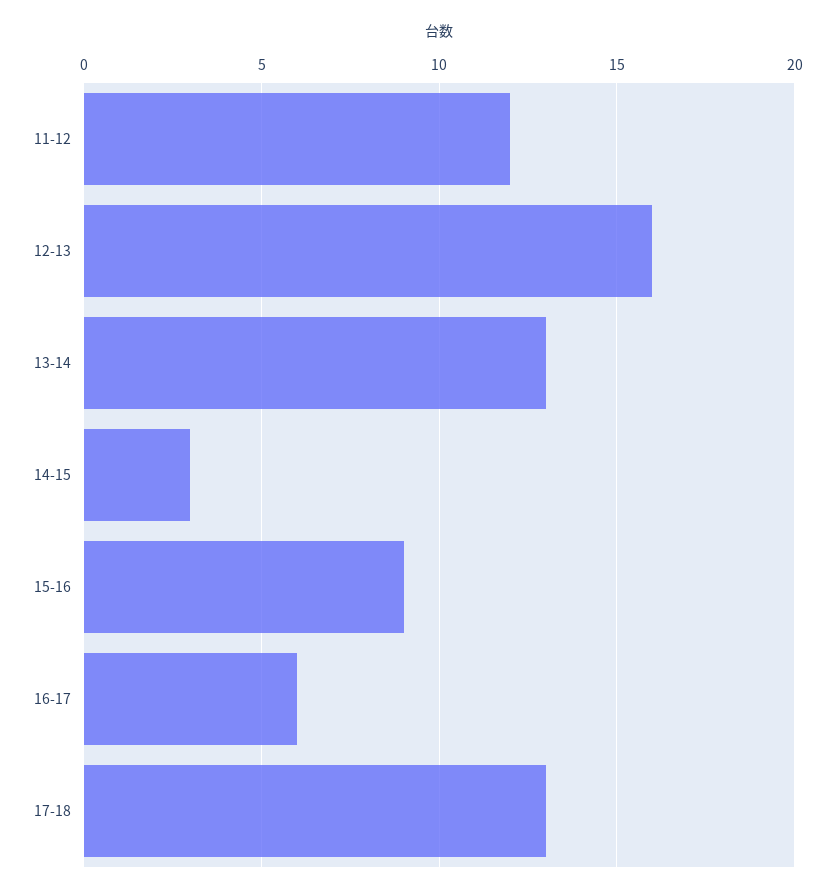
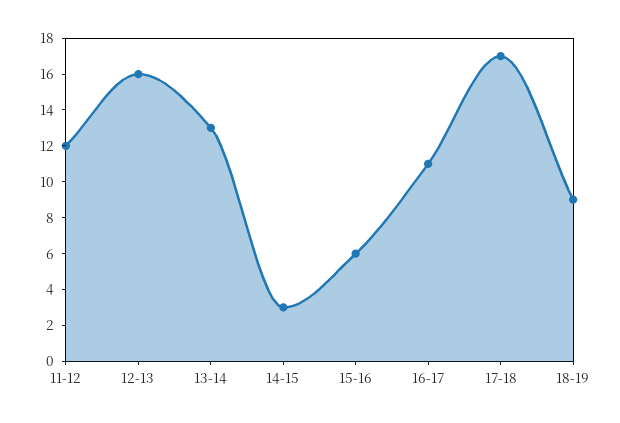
15-16: 9 -> 6
16-17: 6 -> 11
17-18: 13 -> 17
18-19: none -> 9

